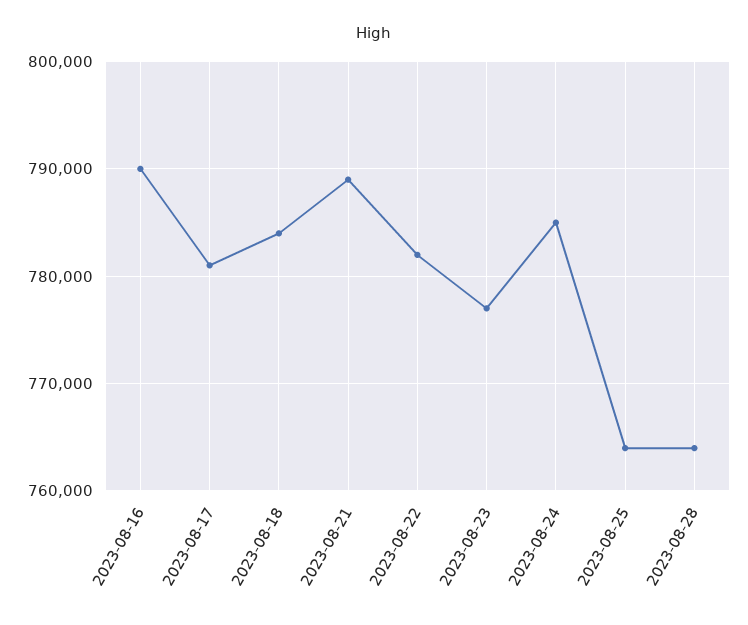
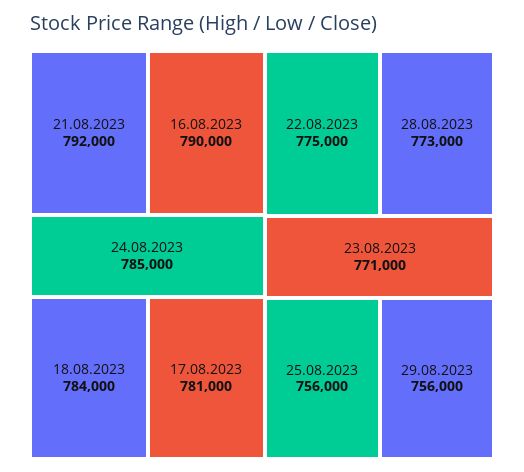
2023-08-21: 789000 -> 792000
2023-08-22: 782000 -> 775000
2023-08-23: 777000 -> 771000
2023-08-25: 764000 -> 756000
2023-08-28: 764000 -> 773000
29.08.2023: none -> 756000

